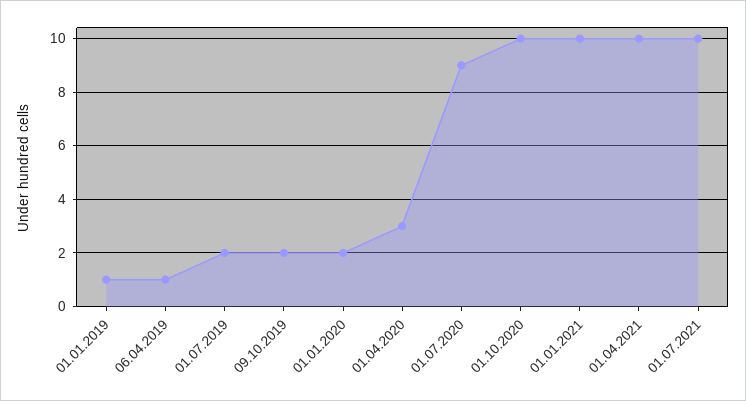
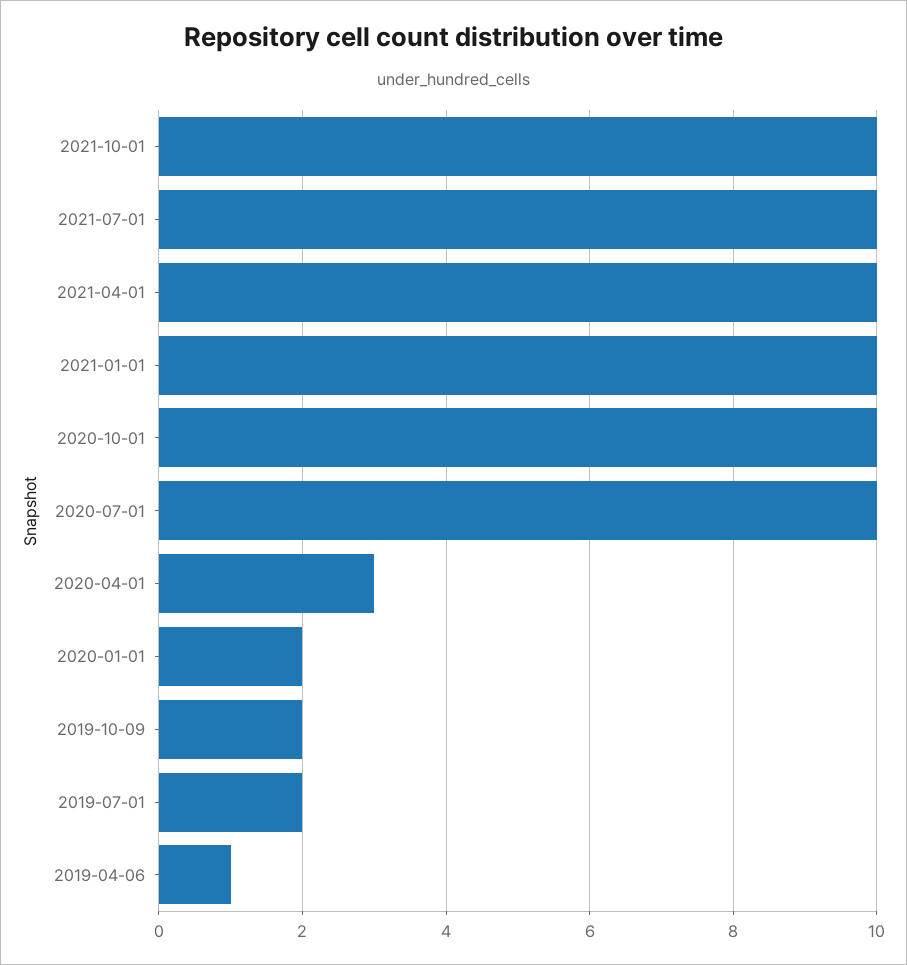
01.01.2019: 1 -> none
01.07.2020: 9 -> 10
2021-10-01: none -> 10

